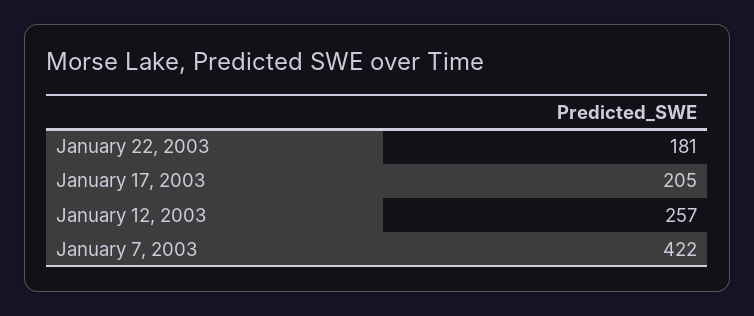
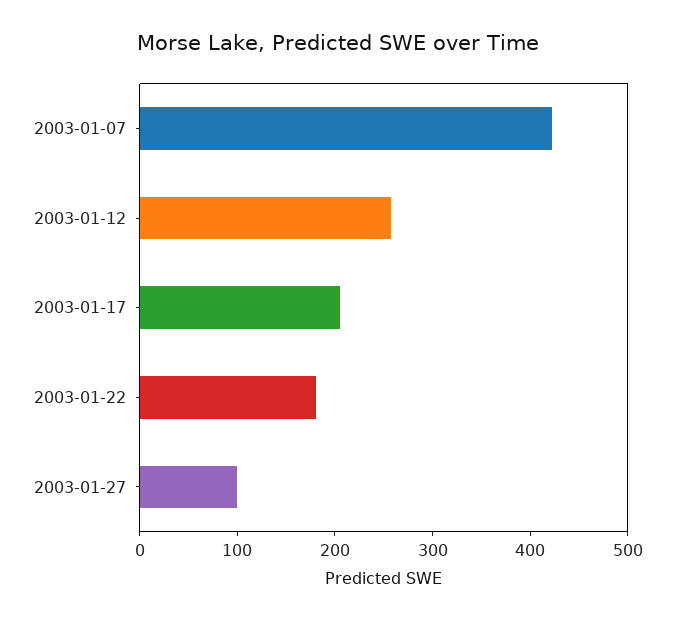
2003-01-27: none -> 100

